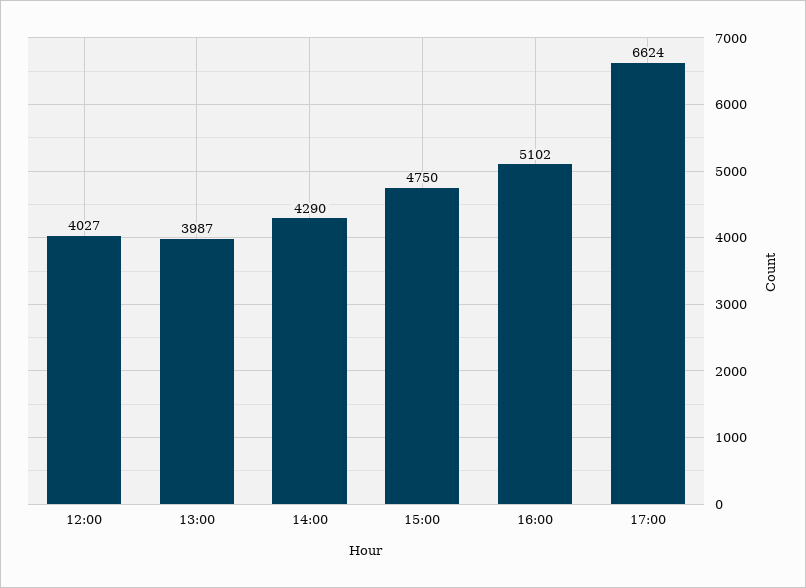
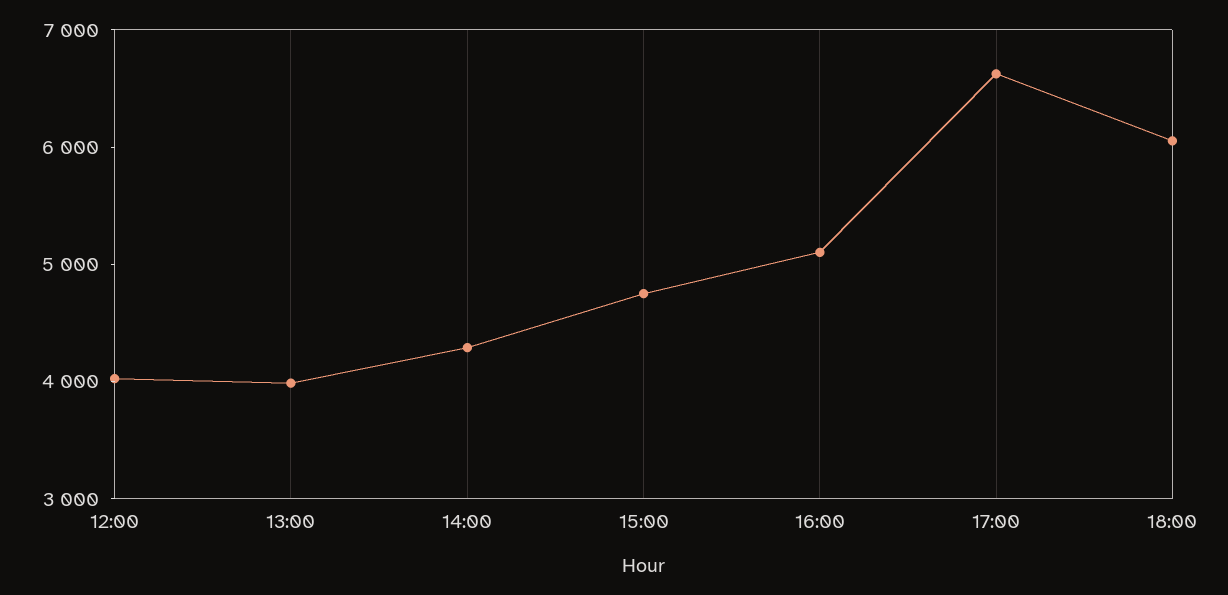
18:00: none -> 6000

